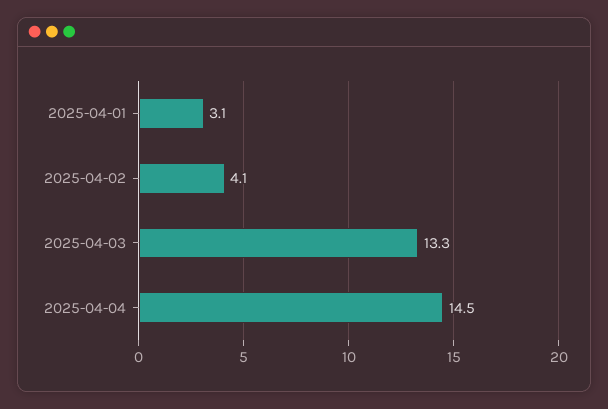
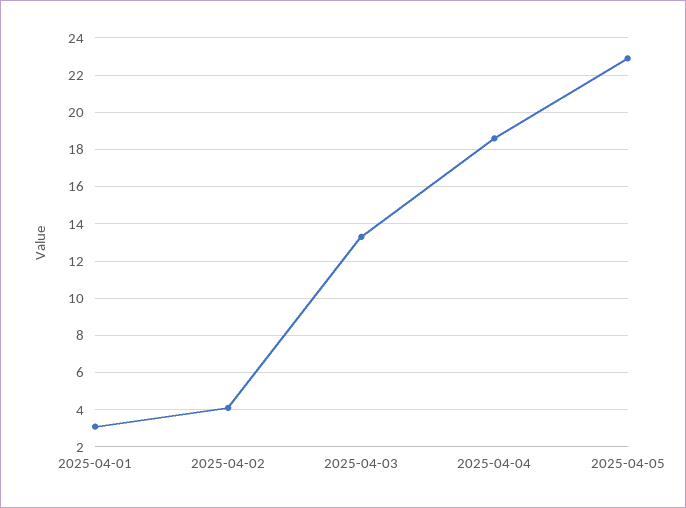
2025-04-04: 14.5 -> 18.5
2025-04-05: none -> 23

